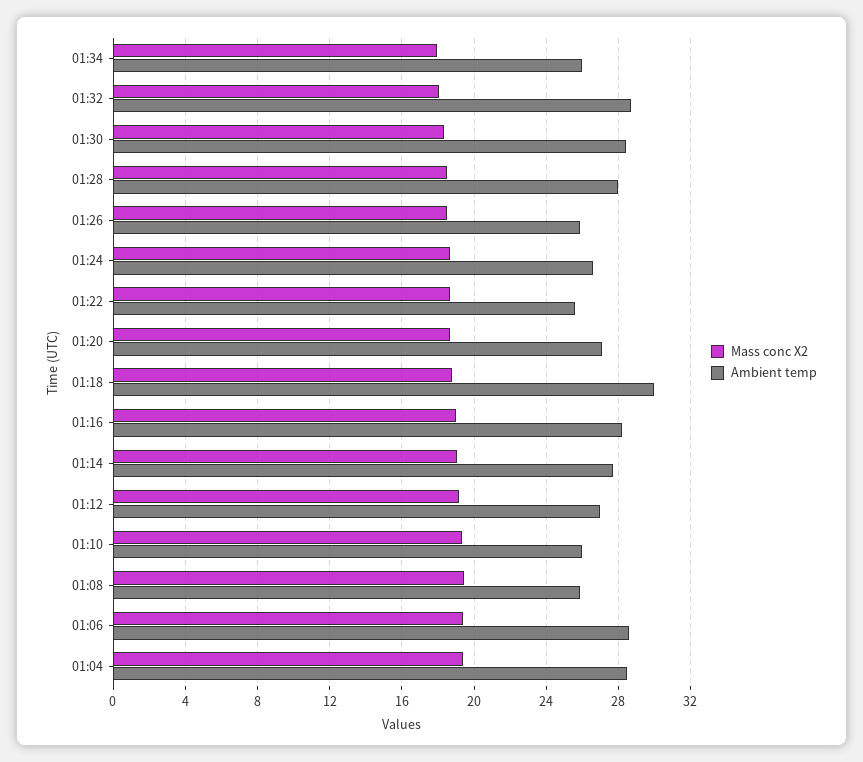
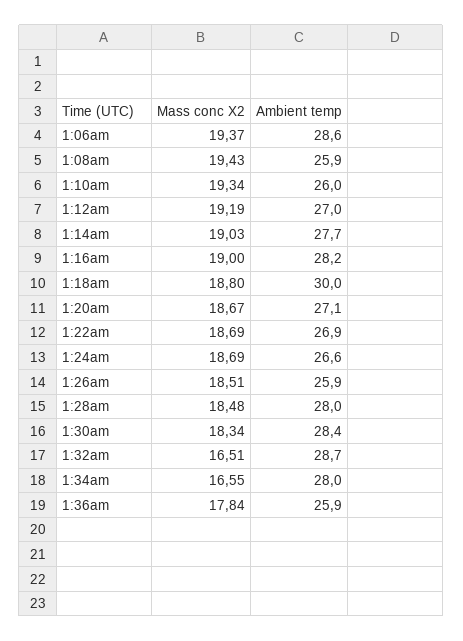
Mass conc X2, 01:34: 18 -> 16.55
Ambient temp, 01:34: 26 -> 28
Mass conc X2, 01:32: 18 -> 16.51
Ambient temp, 01:22: 25.5 -> 26.9
Mass conc X2, 01:04: 19.5 -> none
Ambient temp, 01:04: 28.5 -> none
Mass conc X2, 1:36am: none -> 17.84
Ambient temp, 1:36am: none -> 25.9

